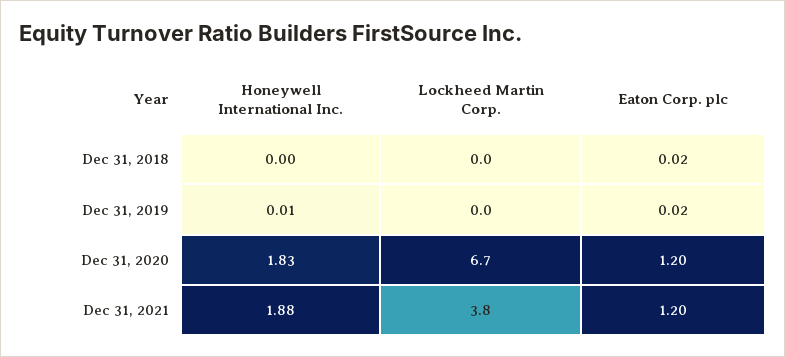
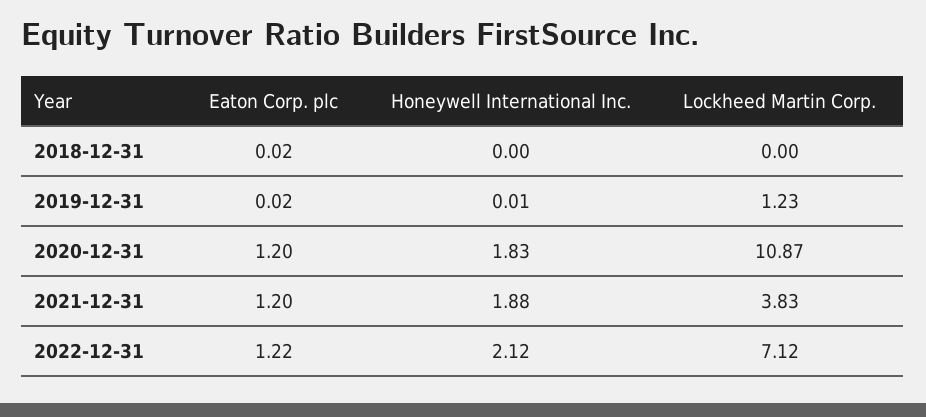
Lockheed Martin Corp., Dec 31, 2019: 0 -> 1.23
Lockheed Martin Corp., Dec 31, 2020: 6.7 -> 10.87
Eaton Corp. plc, 2022-12-31: none -> 1.22
Honeywell International Inc., 2022-12-31: none -> 2.12
Lockheed Martin Corp., 2022-12-31: none -> 7.12

